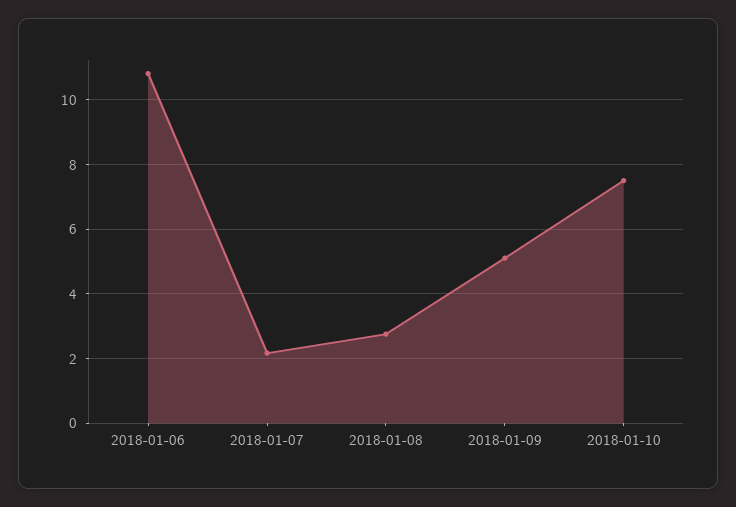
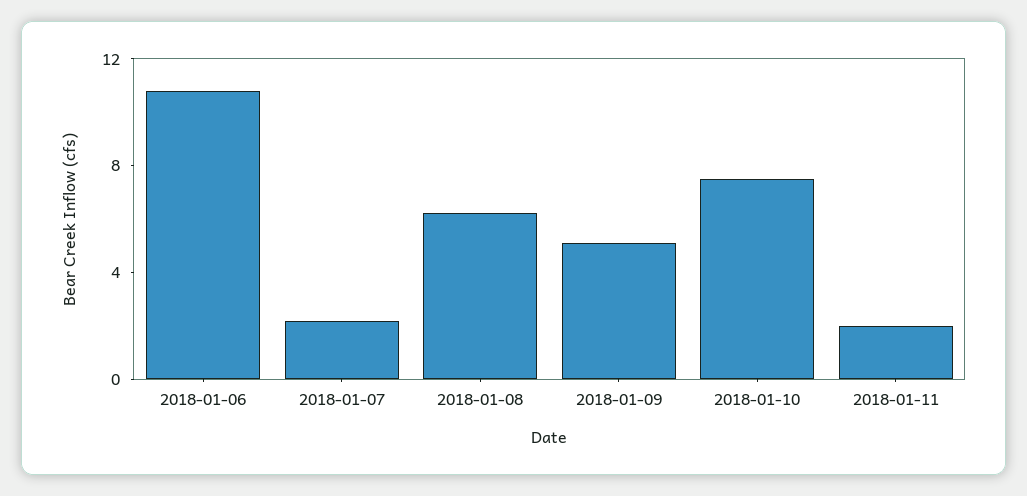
2018-01-08: 2.8 -> 6
2018-01-11: none -> 2

